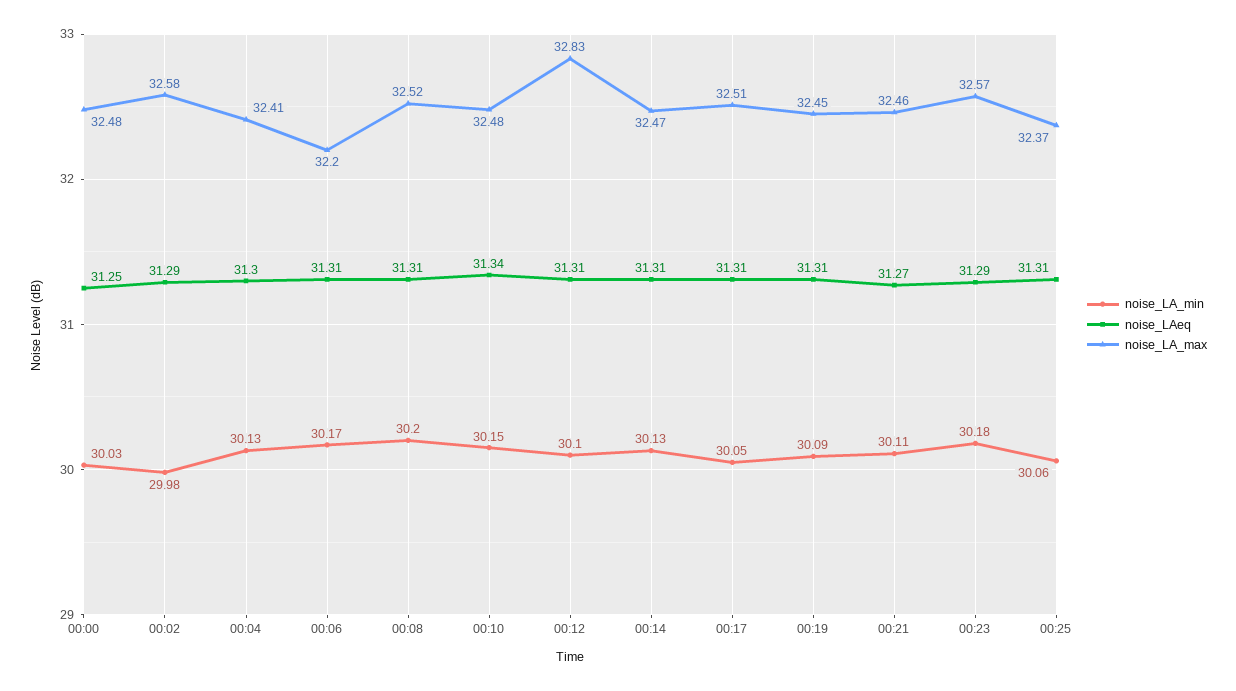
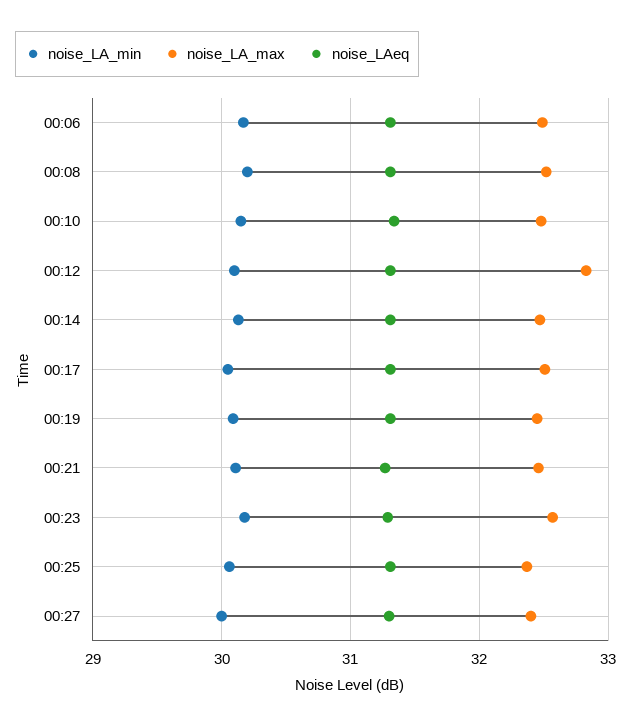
noise_LA_min, 00:00: 30.03 -> none
noise_LAeq, 00:00: 31.25 -> none
noise_LA_max, 00:00: 32.48 -> none
noise_LA_min, 00:02: 29.98 -> none
noise_LAeq, 00:02: 31.29 -> none
noise_LA_max, 00:02: 32.58 -> none
noise_LA_min, 00:04: 30.13 -> none
noise_LAeq, 00:04: 31.3 -> none
noise_LA_max, 00:04: 32.41 -> none
noise_LA_max, 00:06: 32.2 -> 32.5
noise_LA_min, 00:27: none -> 30
noise_LA_max, 00:27: none -> 32.4
noise_LAeq, 00:27: none -> 31.3

